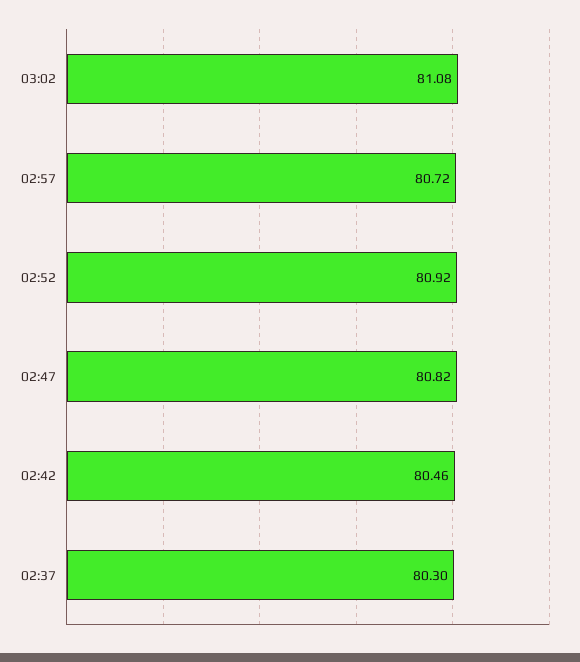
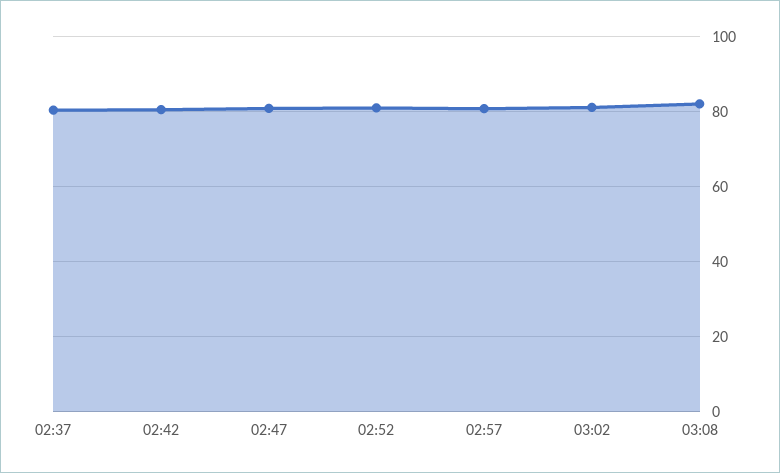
03:08: none -> 82

